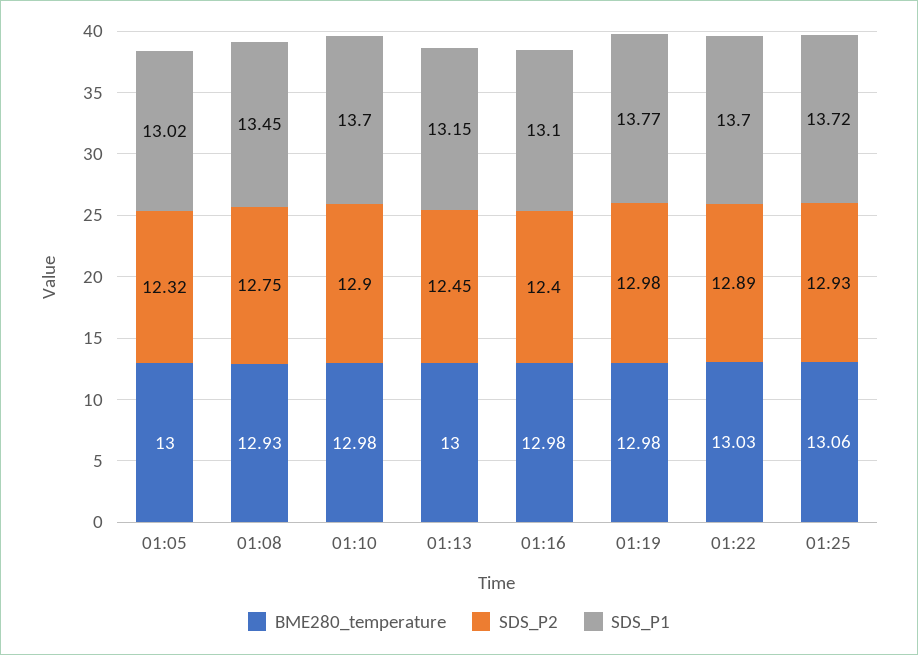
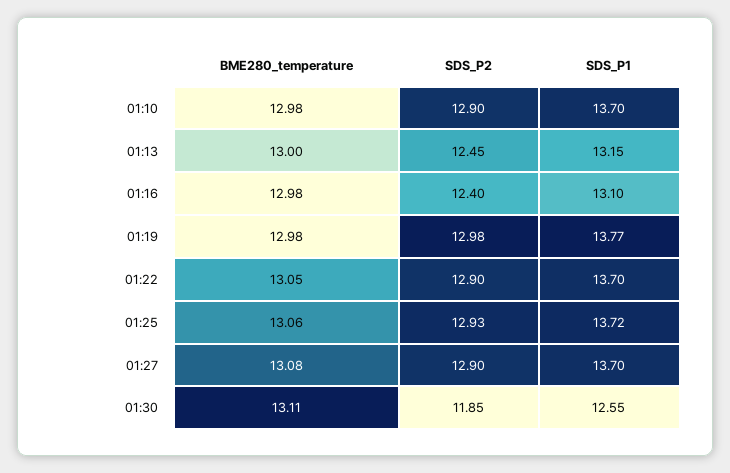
BME280_temperature, 01:05: 13 -> none
SDS_P2, 01:05: 12.32 -> none
SDS_P1, 01:05: 13.02 -> none
BME280_temperature, 01:08: 12.93 -> none
SDS_P2, 01:08: 12.75 -> none
SDS_P1, 01:08: 13.45 -> none
BME280_temperature, 01:22: 13.03 -> 13.05
SDS_P2, 01:22: 12.89 -> 12.9
BME280_temperature, 01:27: none -> 13.08
SDS_P2, 01:27: none -> 12.9
SDS_P1, 01:27: none -> 13.7
BME280_temperature, 01:30: none -> 13.11
SDS_P2, 01:30: none -> 11.85
SDS_P1, 01:30: none -> 12.55

